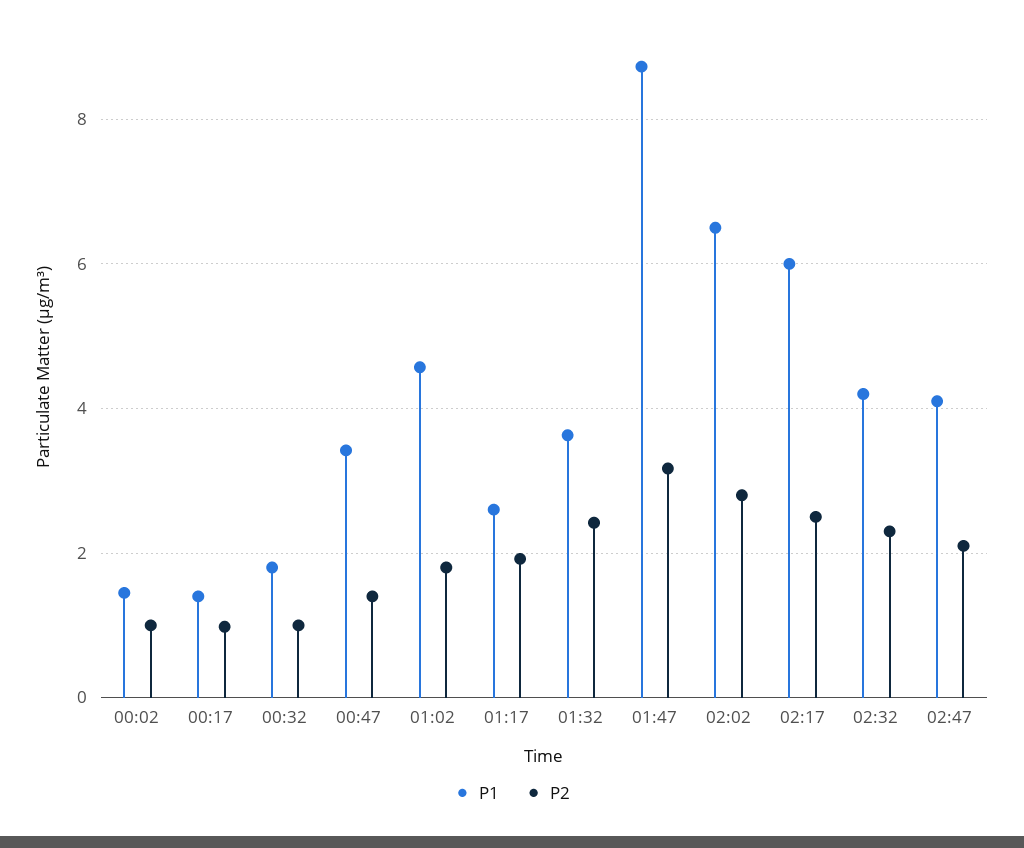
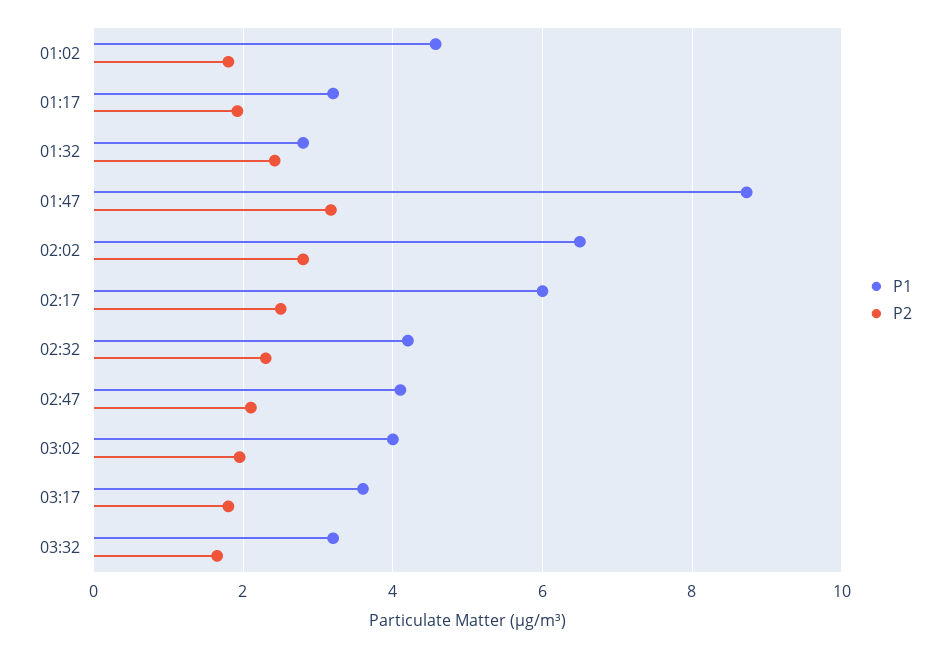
P1, 00:02: 1.4 -> none
P2, 00:02: 1 -> none
P1, 00:17: 1.4 -> none
P2, 00:17: 1 -> none
P1, 00:32: 1.8 -> none
P2, 00:32: 1 -> none
P1, 00:47: 3.4 -> none
P2, 00:47: 1.4 -> none
P1, 01:17: 2.6 -> 3.2
P1, 01:32: 3.6 -> 2.8
P1, 03:02: none -> 4
P2, 03:02: none -> 2
P1, 03:17: none -> 3.6
P2, 03:17: none -> 1.8
P1, 03:32: none -> 3.2
P2, 03:32: none -> 1.6

